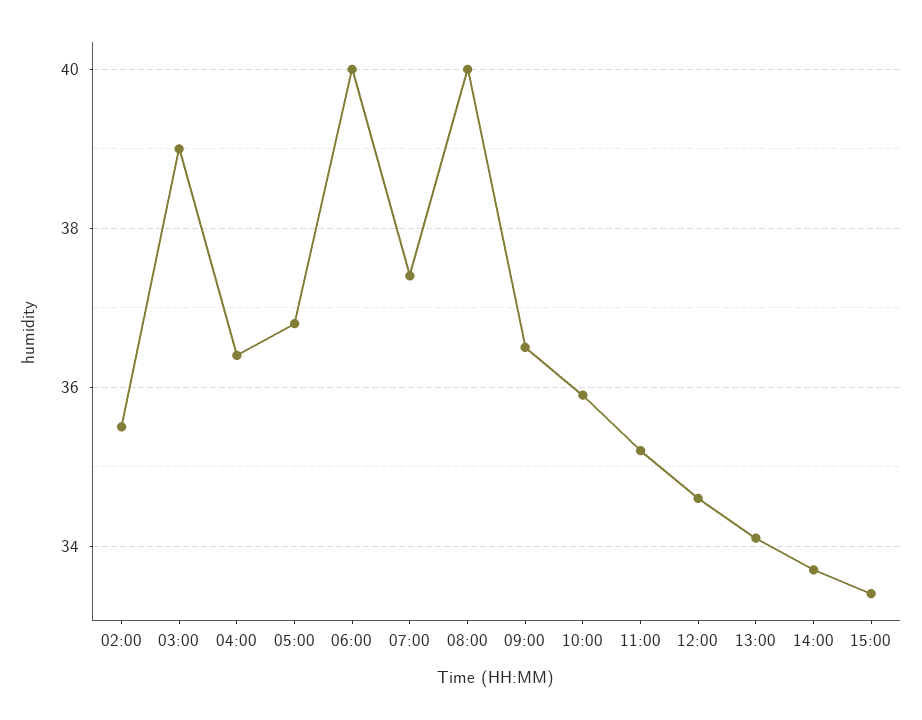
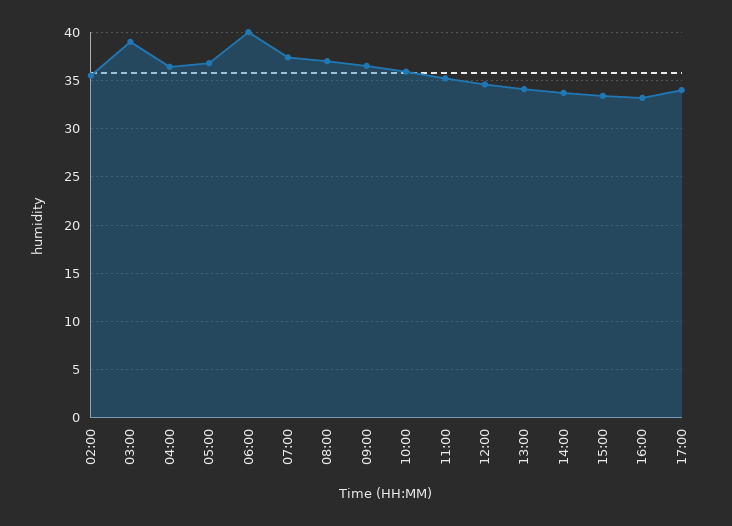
08:00: 40 -> 37
16:00: none -> 33
17:00: none -> 34

